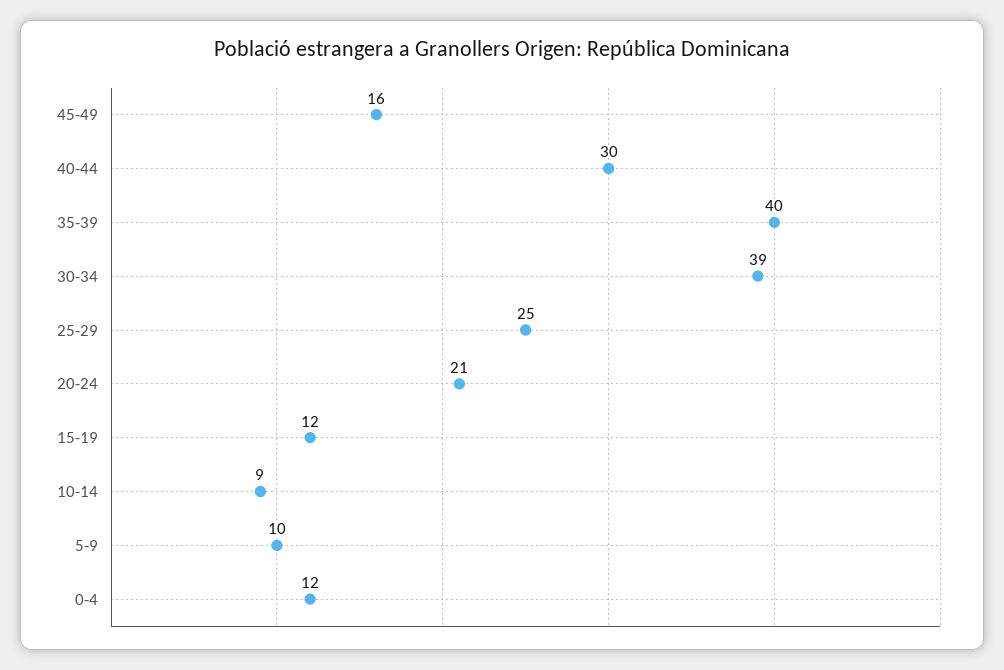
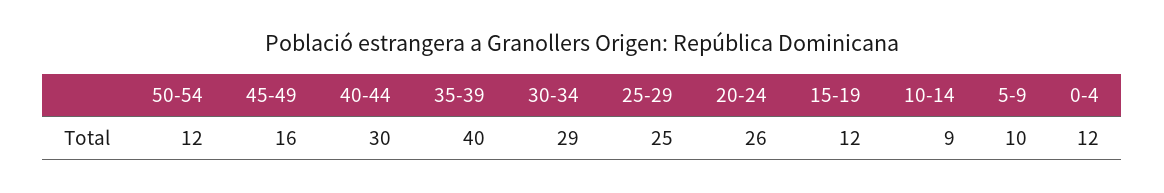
30-34: 39 -> 29
20-24: 21 -> 26
50-54: none -> 12

